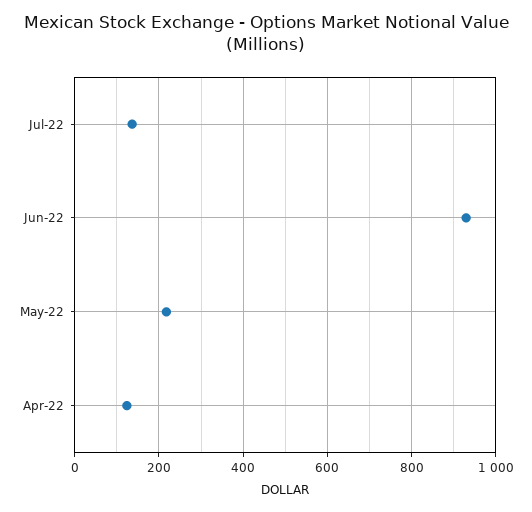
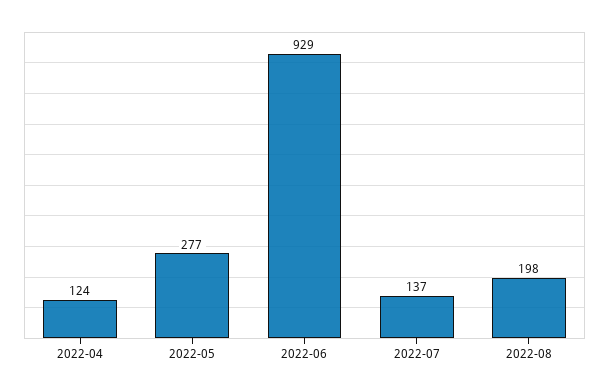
May-22: 220 -> 277
2022-08: none -> 198

